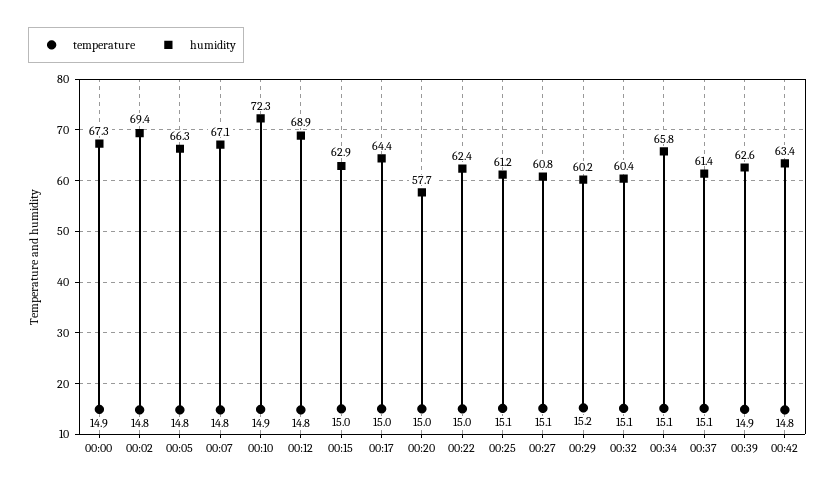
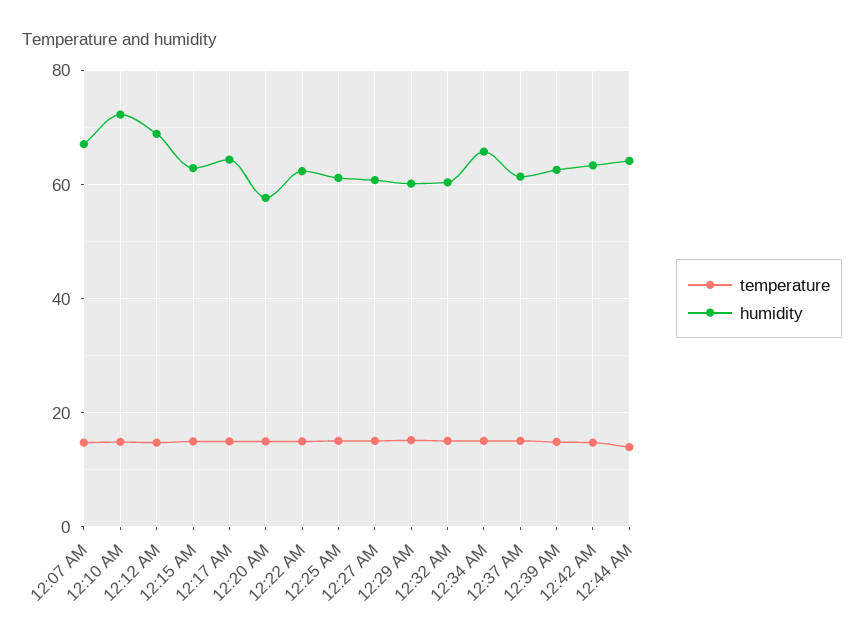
temperature, 00:00: 14.9 -> none
humidity, 00:00: 67.3 -> none
temperature, 00:02: 14.8 -> none
humidity, 00:02: 69.4 -> none
temperature, 00:05: 14.8 -> none
humidity, 00:05: 66.3 -> none
temperature, 12:44 AM: none -> 14
humidity, 12:44 AM: none -> 64

